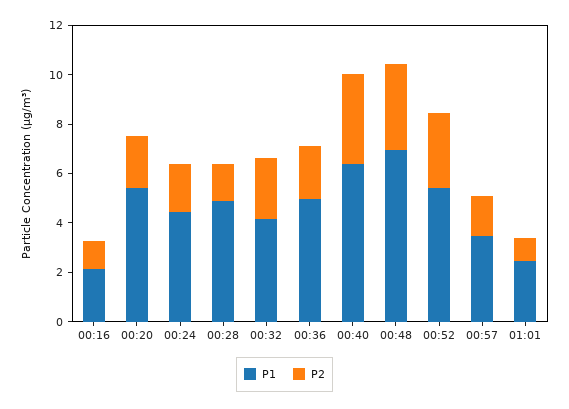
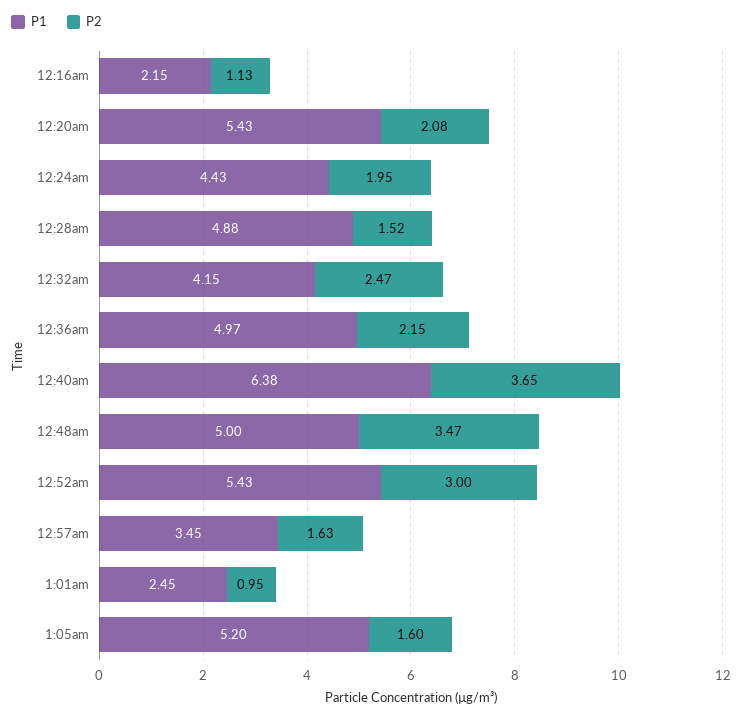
P1, 00:48: 7 -> 5
P1, 1:05am: none -> 5.2
P2, 1:05am: none -> 1.6

